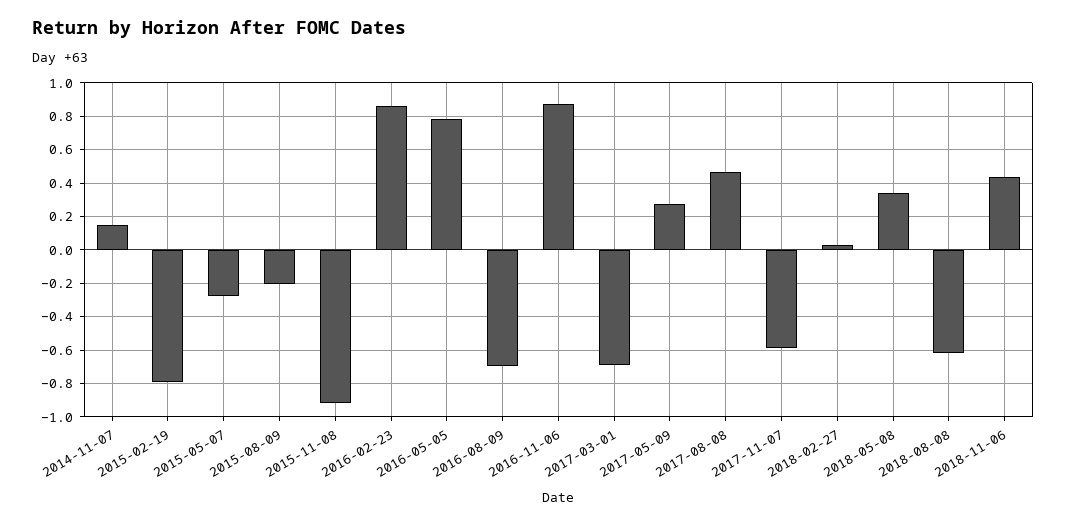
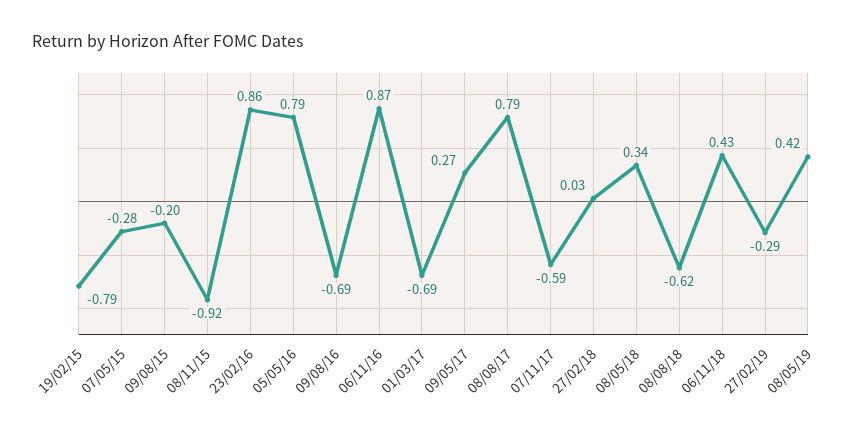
2014-11-07: 0.15 -> none
2017-08-08: 0.45 -> 0.79
27/02/19: none -> -0.29
08/05/19: none -> 0.42

